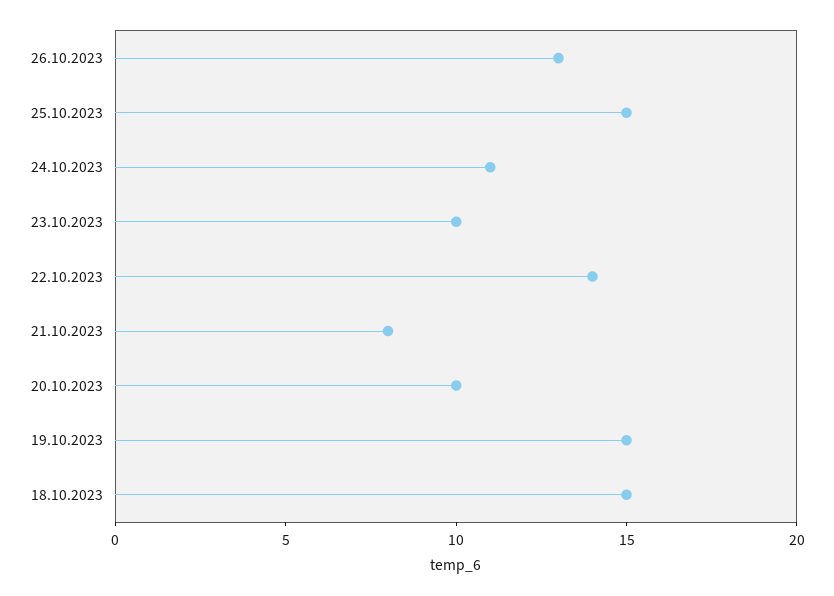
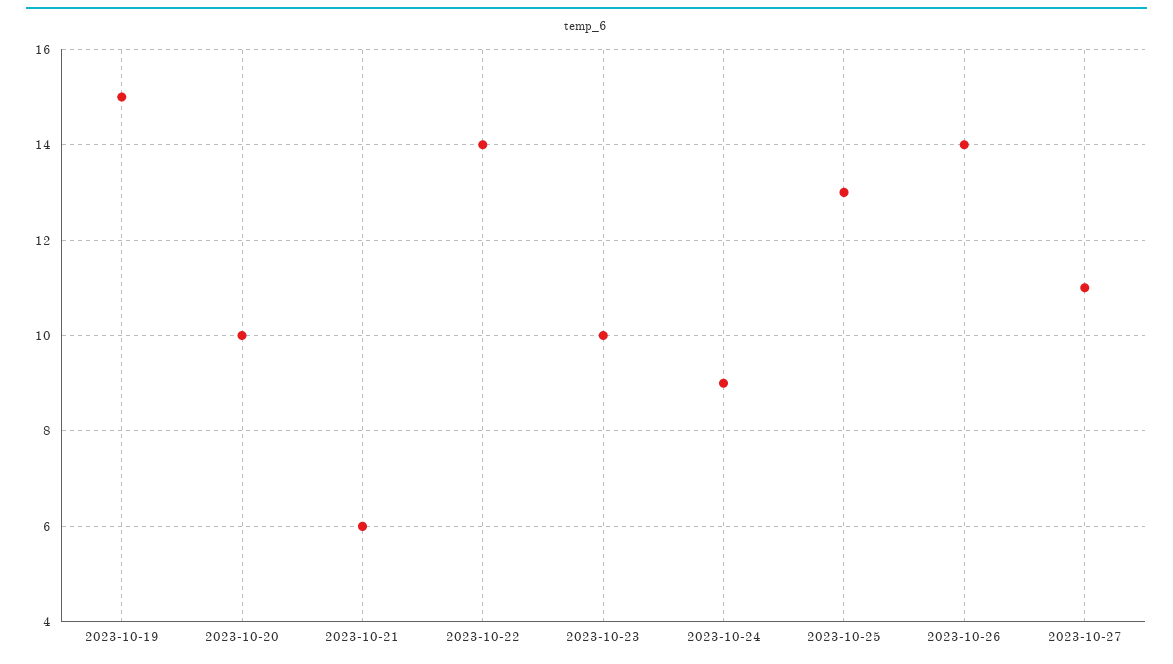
26.10.2023: 13 -> 14
25.10.2023: 15 -> 13
24.10.2023: 11 -> 9
21.10.2023: 8 -> 6
18.10.2023: 15 -> none
2023-10-27: none -> 11

